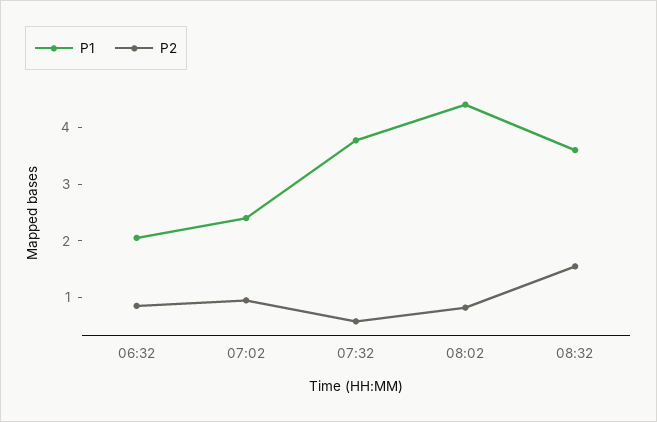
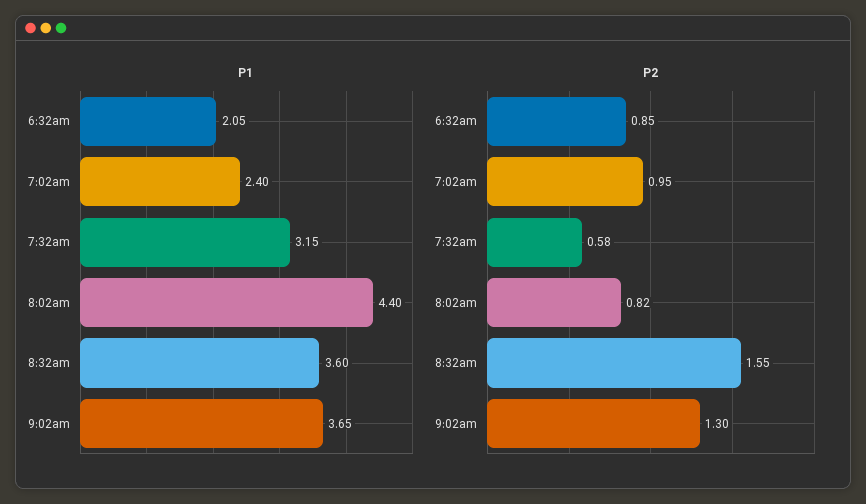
P1, 07:32: 3.8 -> 3.15
P1, 9:02am: none -> 3.65
P2, 9:02am: none -> 1.3

